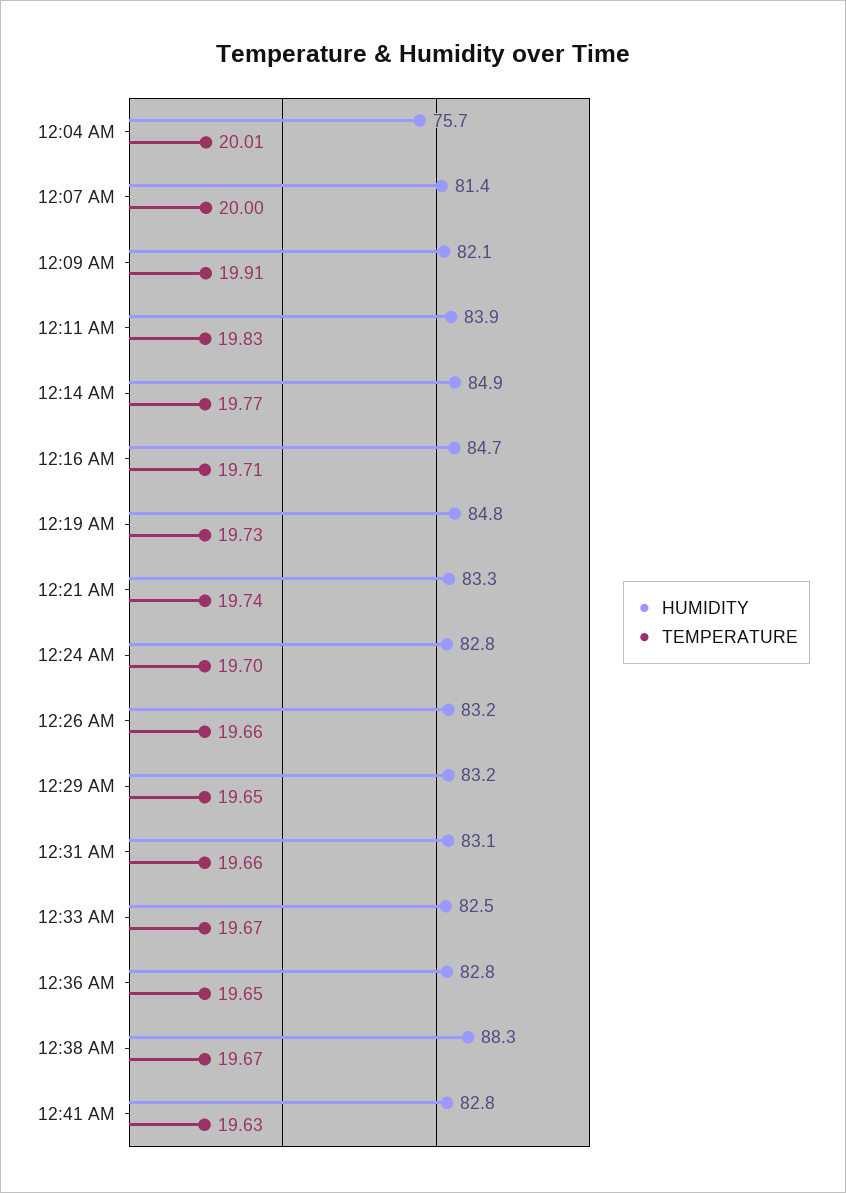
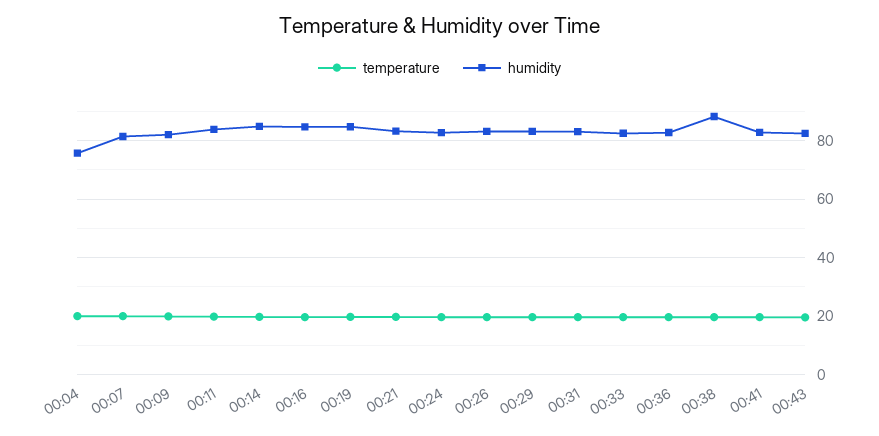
TEMPERATURE, 00:43: none -> 20
HUMIDITY, 00:43: none -> 82.5

